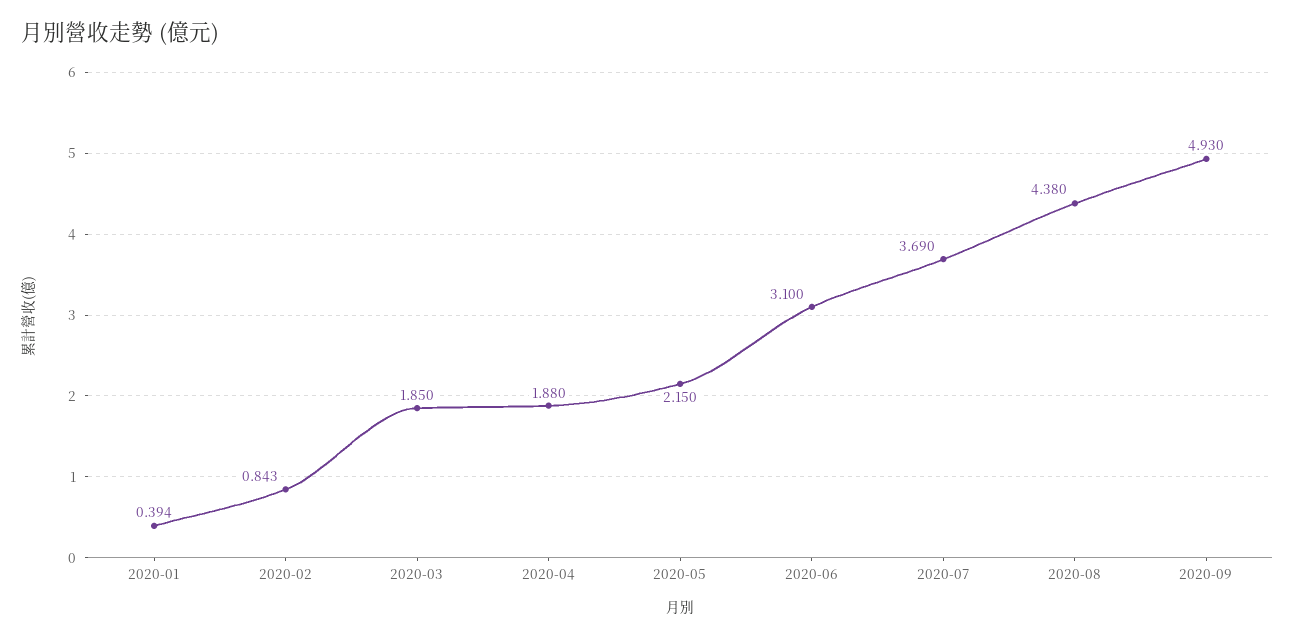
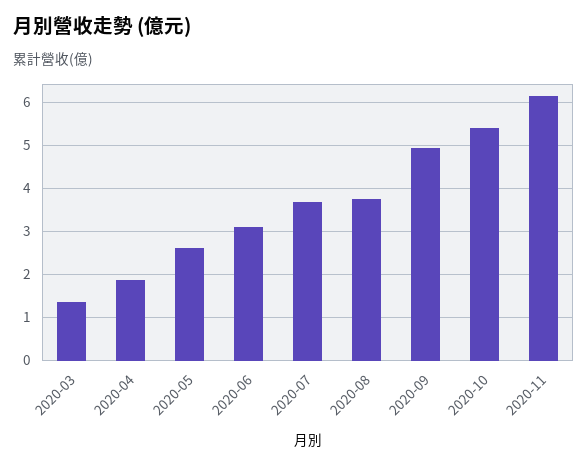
2020-01: 0.394 -> none
2020-02: 0.843 -> none
2020-03: 1.85 -> 1.4
2020-05: 2.15 -> 2.6
2020-08: 4.38 -> 3.8
2020-10: none -> 5.4
2020-11: none -> 6.2

